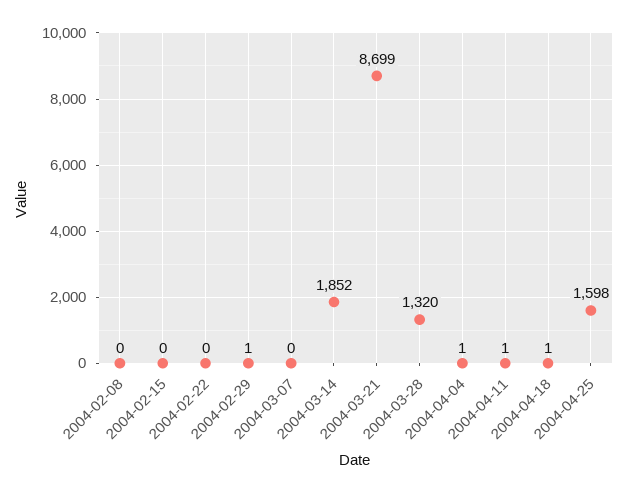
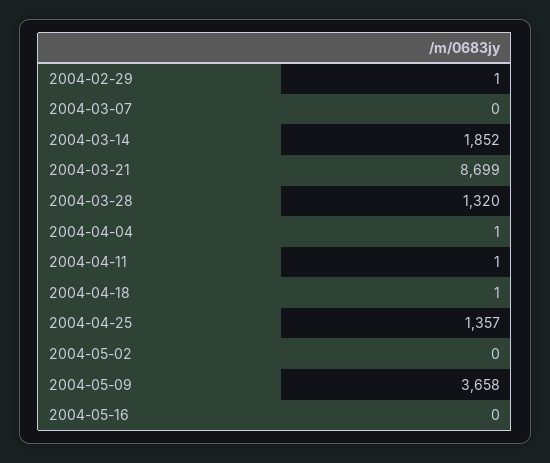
2004-02-08: 0 -> none
2004-02-15: 0 -> none
2004-02-22: 0 -> none
2004-04-25: 1598 -> 1357
2004-05-02: none -> 0
2004-05-09: none -> 3658
2004-05-16: none -> 0

